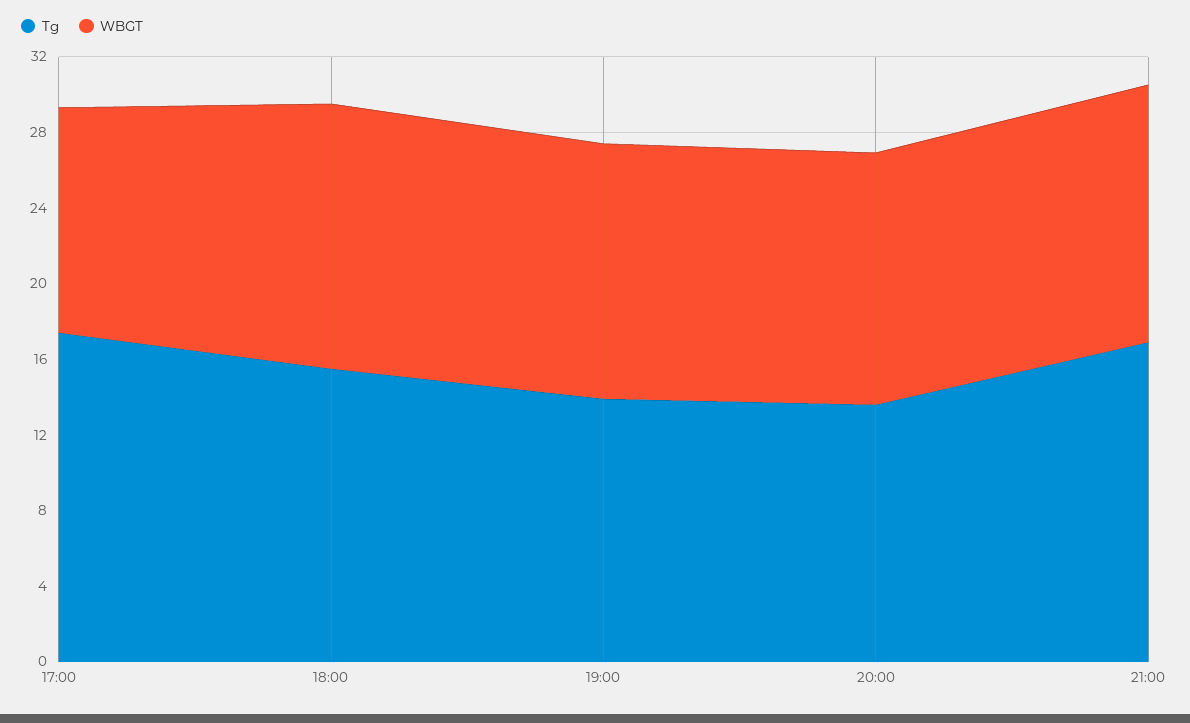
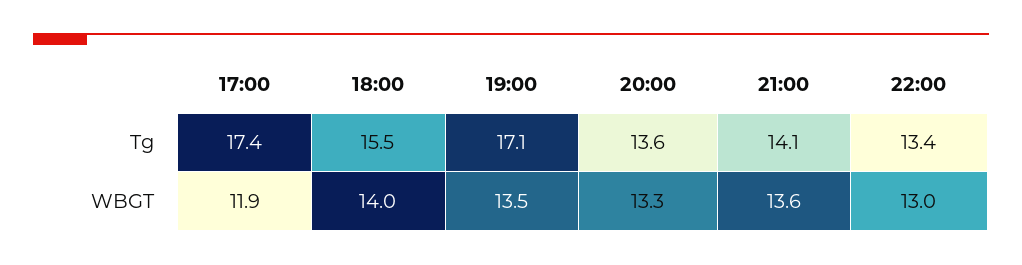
Tg, 19:00: 14 -> 17.1
Tg, 21:00: 17 -> 14.1
Tg, 22:00: none -> 13.4
WBGT, 22:00: none -> 13

